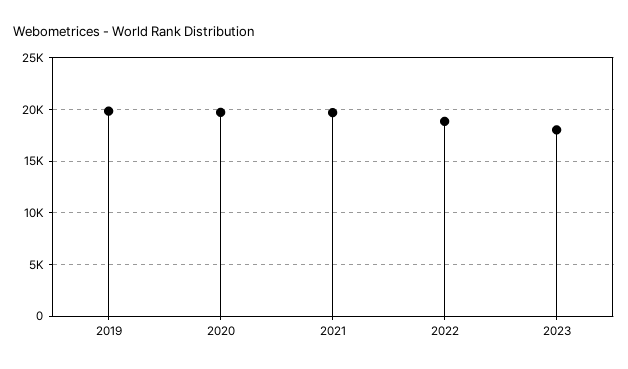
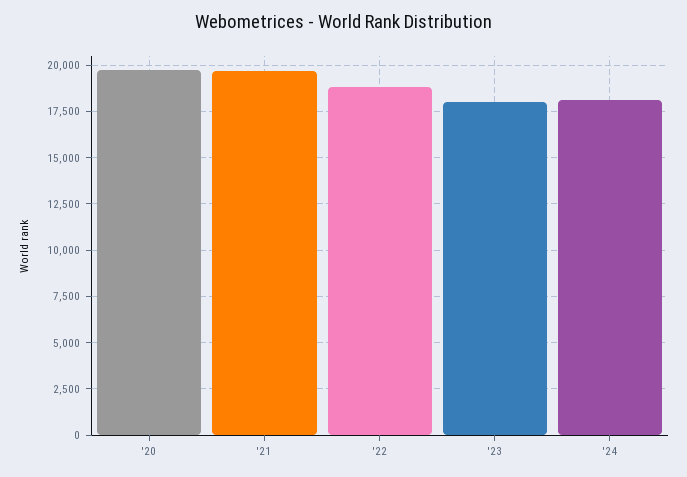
2019: 20000 -> none
'24: none -> 18000

